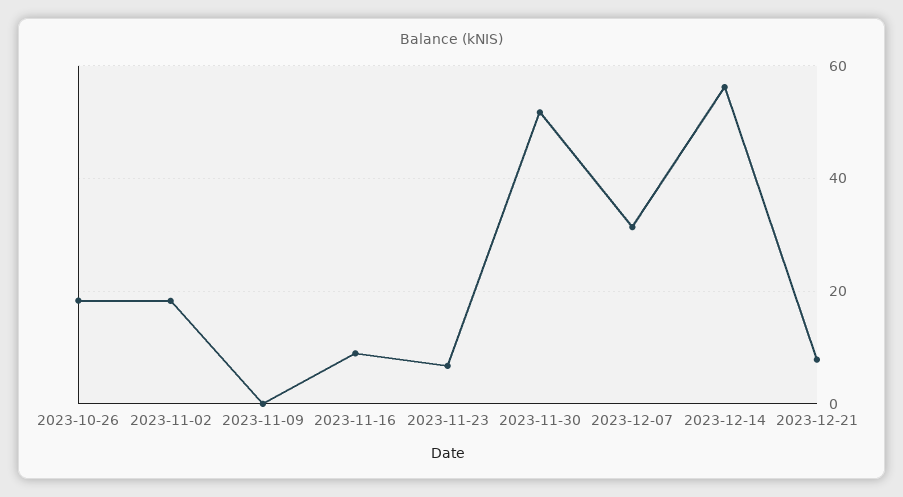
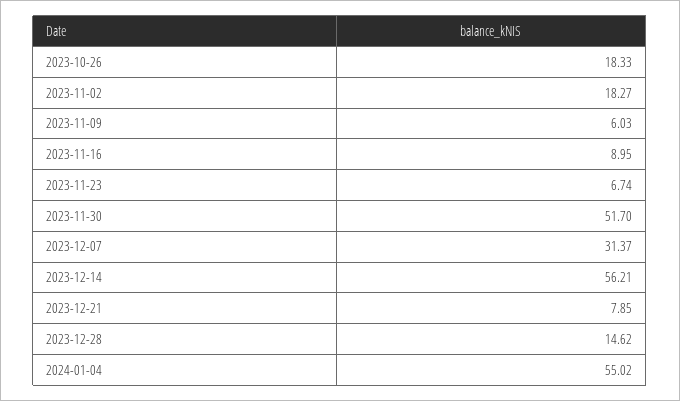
2023-11-09: 0 -> 6.03
2023-12-28: none -> 14.62
2024-01-04: none -> 55.02

